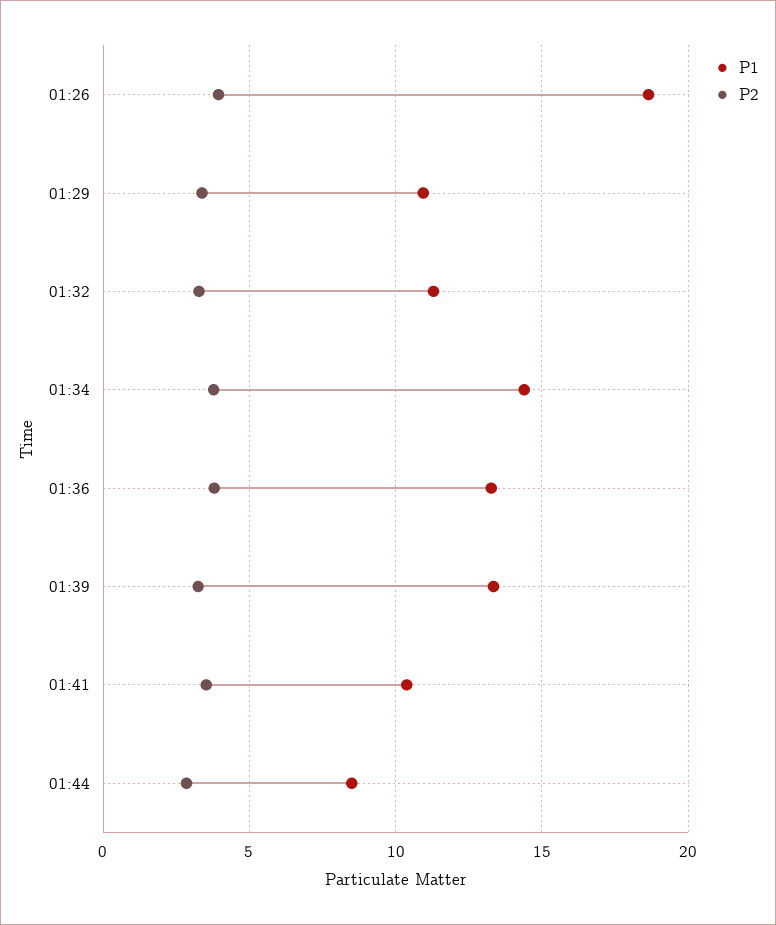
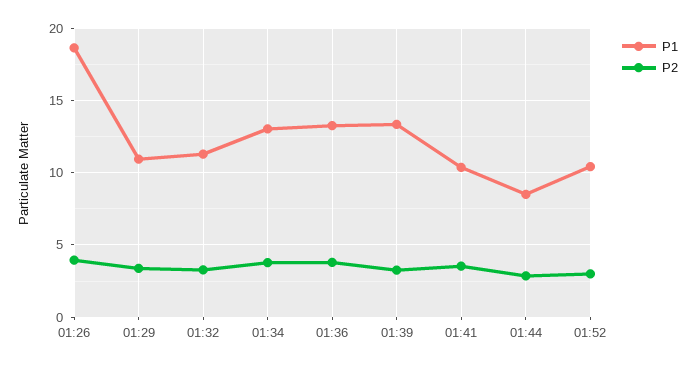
P1, 01:34: 14.5 -> 13
P1, 01:52: none -> 10.5
P2, 01:52: none -> 3

